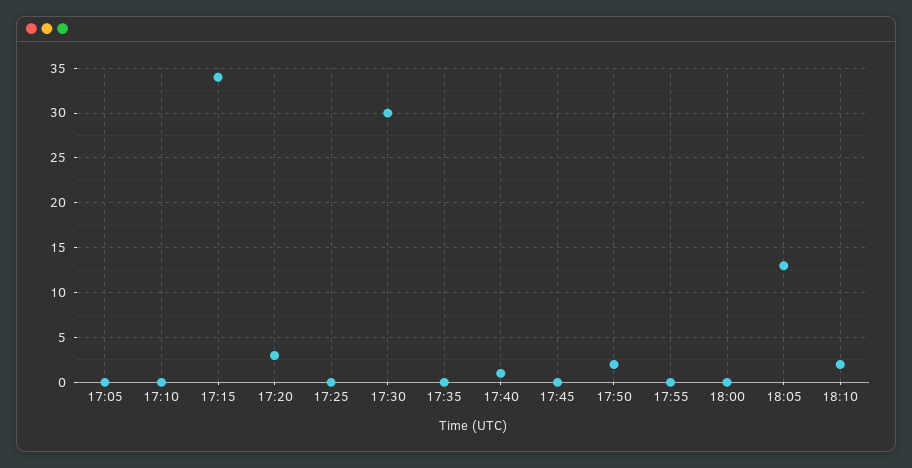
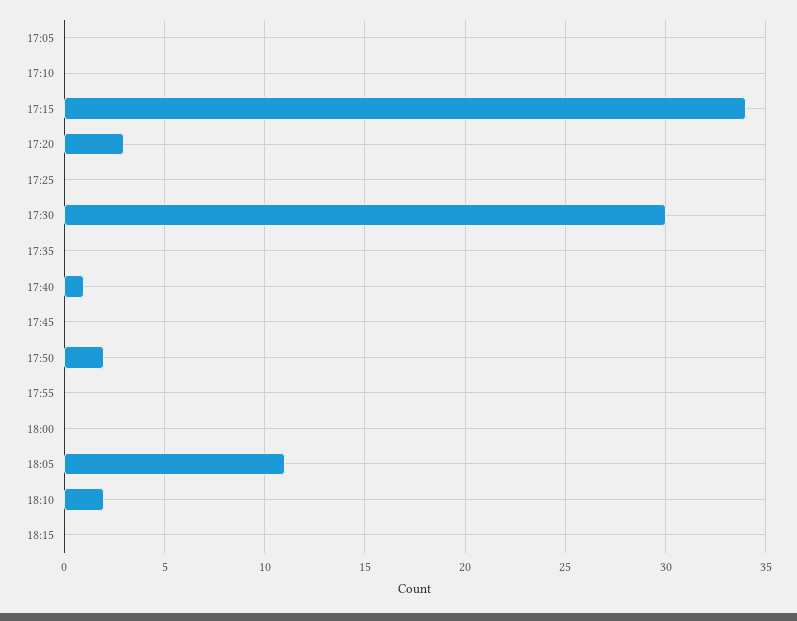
18:05: 13 -> 11
18:15: none -> 0

